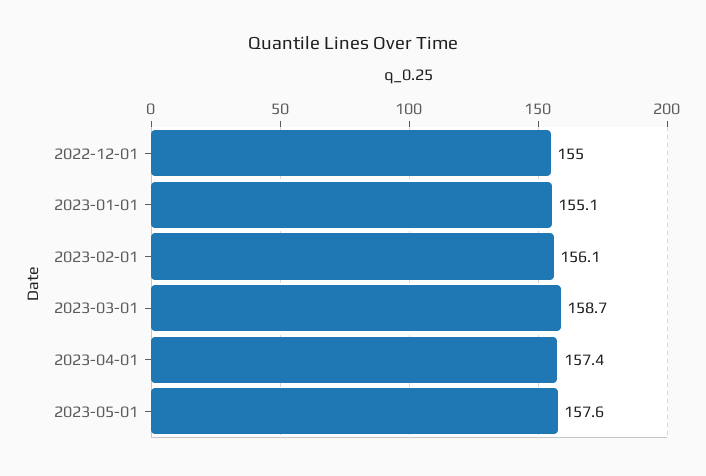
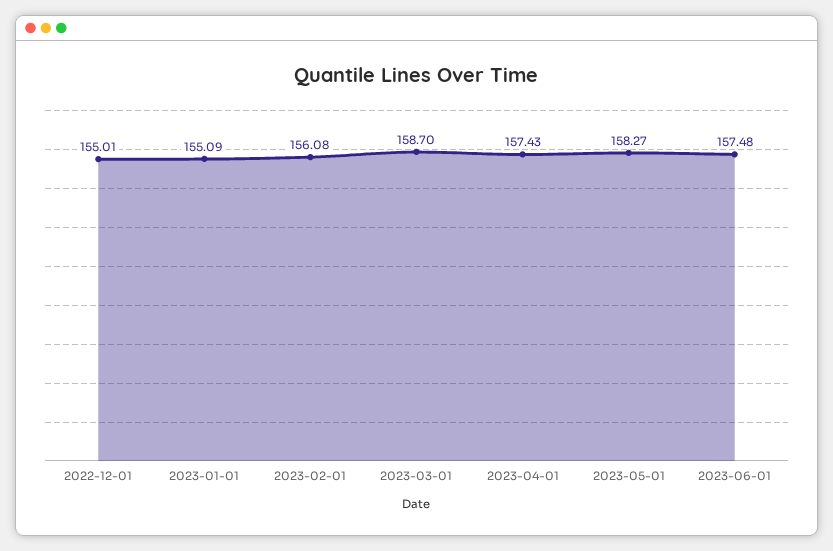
2023-05-01: 157.6 -> 158.27
2023-06-01: none -> 157.48

